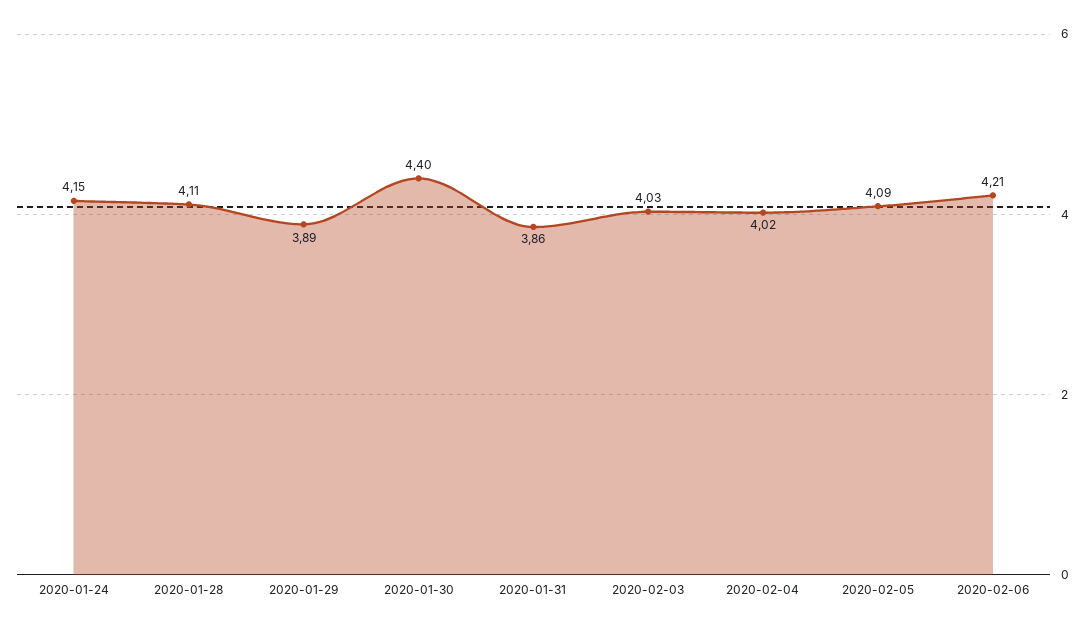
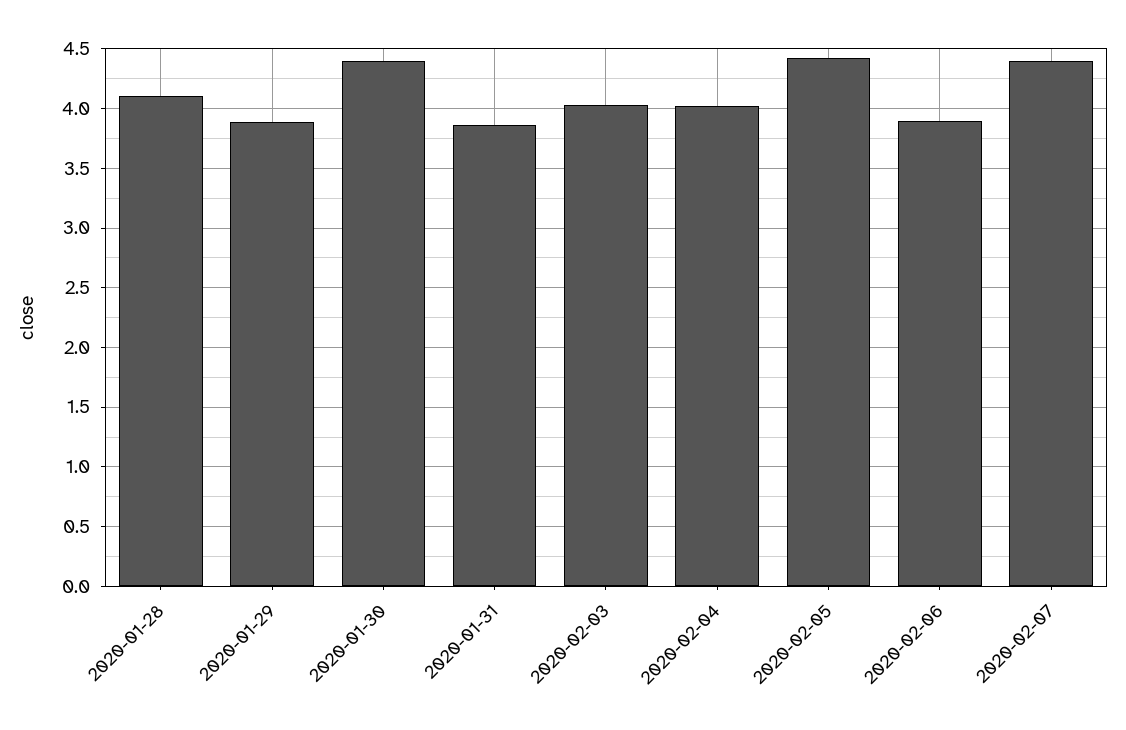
2020-01-24: 4.15 -> none
2020-02-05: 4.09 -> 4.4
2020-02-06: 4.21 -> 3.9
2020-02-07: none -> 4.4

